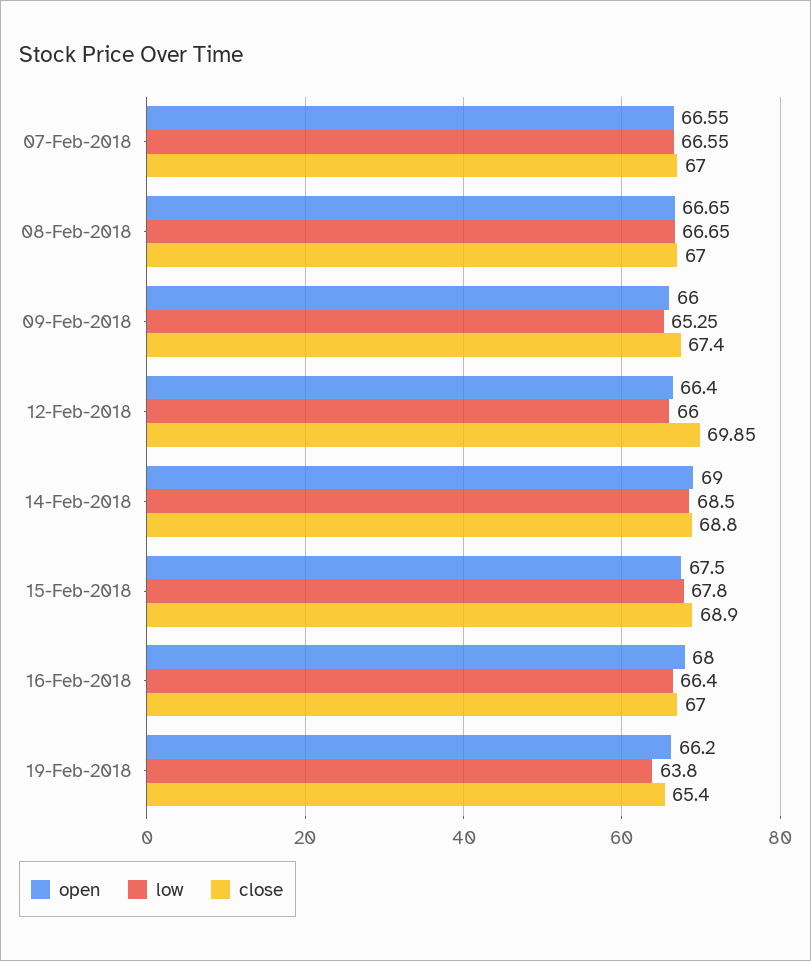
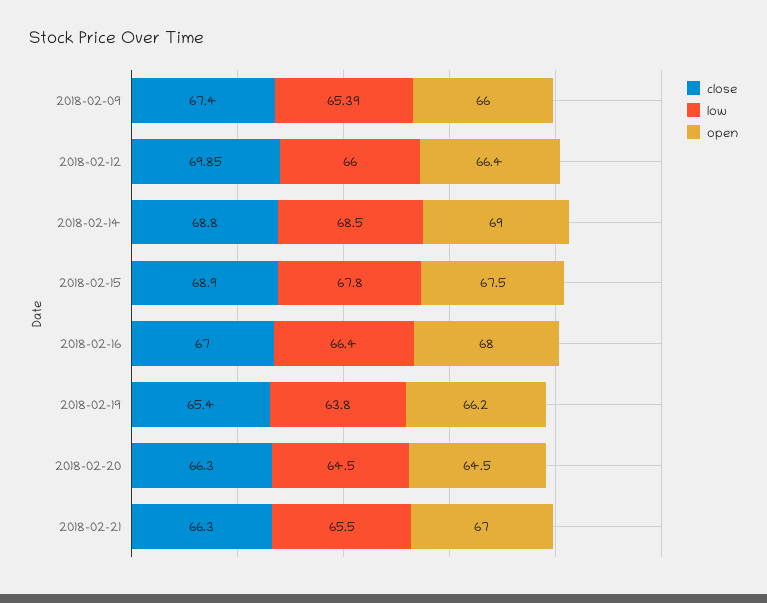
open, 07-Feb-2018: 66.55 -> none
low, 07-Feb-2018: 66.55 -> none
close, 07-Feb-2018: 67 -> none
open, 08-Feb-2018: 66.65 -> none
low, 08-Feb-2018: 66.65 -> none
close, 08-Feb-2018: 67 -> none
low, 09-Feb-2018: 65.25 -> 65.39
close, 2018-02-20: none -> 66.3
low, 2018-02-20: none -> 64.5
open, 2018-02-20: none -> 64.5
close, 2018-02-21: none -> 66.3
low, 2018-02-21: none -> 65.5
open, 2018-02-21: none -> 67

